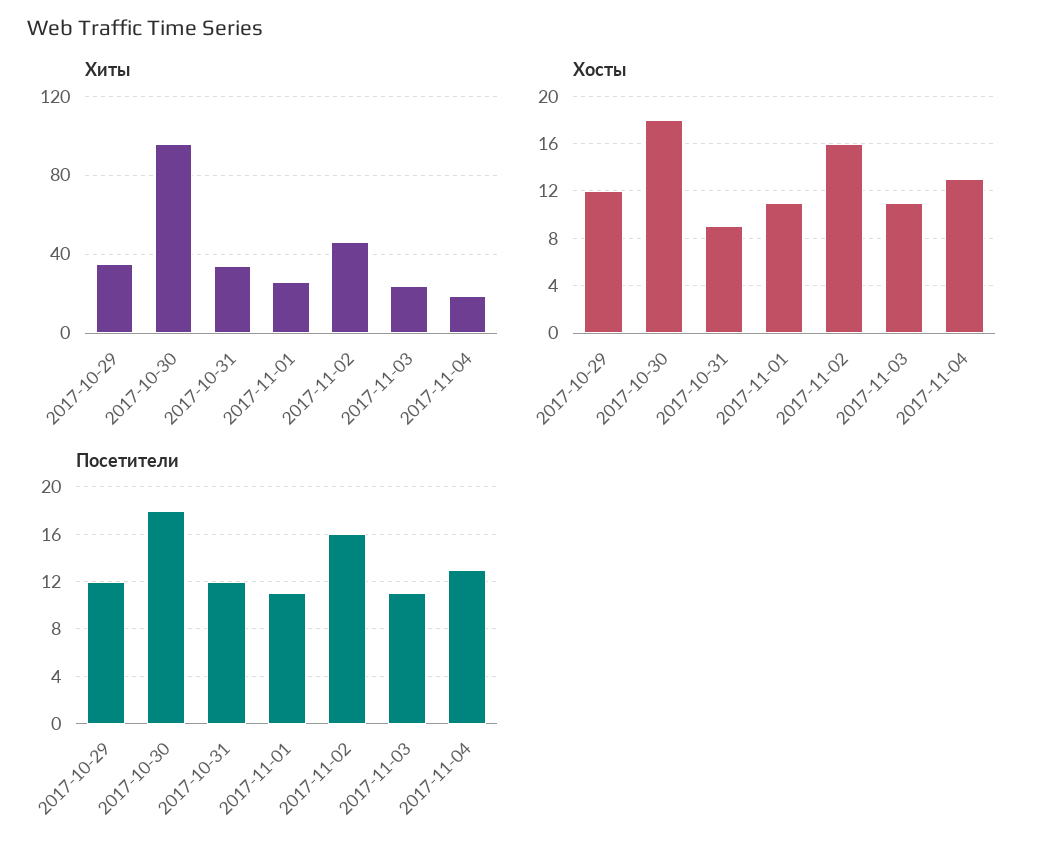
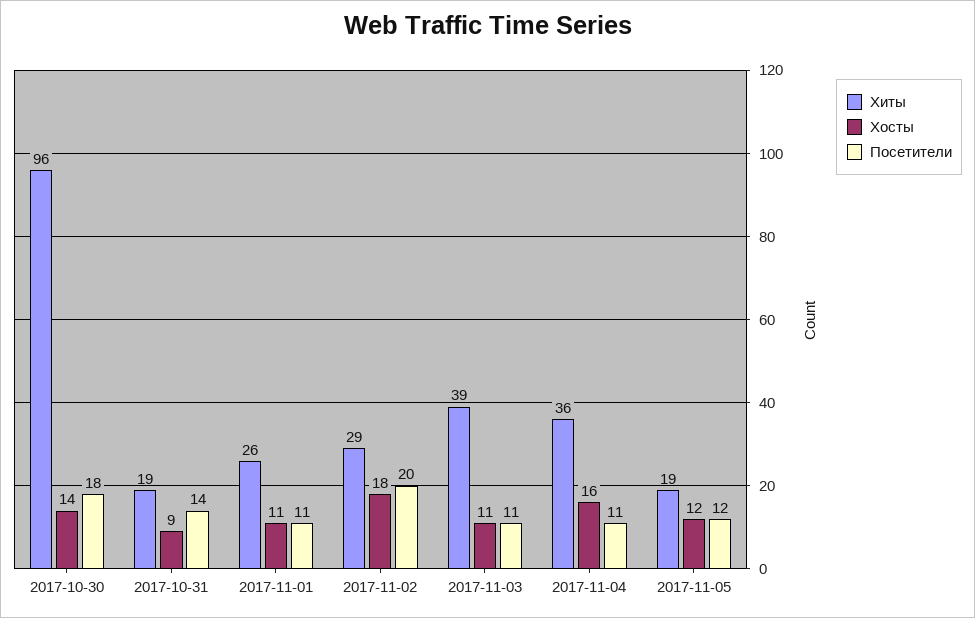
Хиты, 2017-10-29: 35 -> none
Хиты, 2017-10-31: 35 -> 19
Хиты, 2017-11-02: 45 -> 29
Хиты, 2017-11-03: 25 -> 39
Хиты, 2017-11-04: 20 -> 36
Хосты, 2017-10-29: 12 -> none
Хосты, 2017-10-30: 18 -> 14
Хосты, 2017-11-02: 16 -> 18
Хосты, 2017-11-04: 13 -> 16
Посетители, 2017-10-29: 12 -> none
Посетители, 2017-10-31: 12 -> 14
Посетители, 2017-11-02: 16 -> 20
Посетители, 2017-11-04: 13 -> 11
Хиты, 2017-11-05: none -> 19
Хосты, 2017-11-05: none -> 12
Посетители, 2017-11-05: none -> 12

